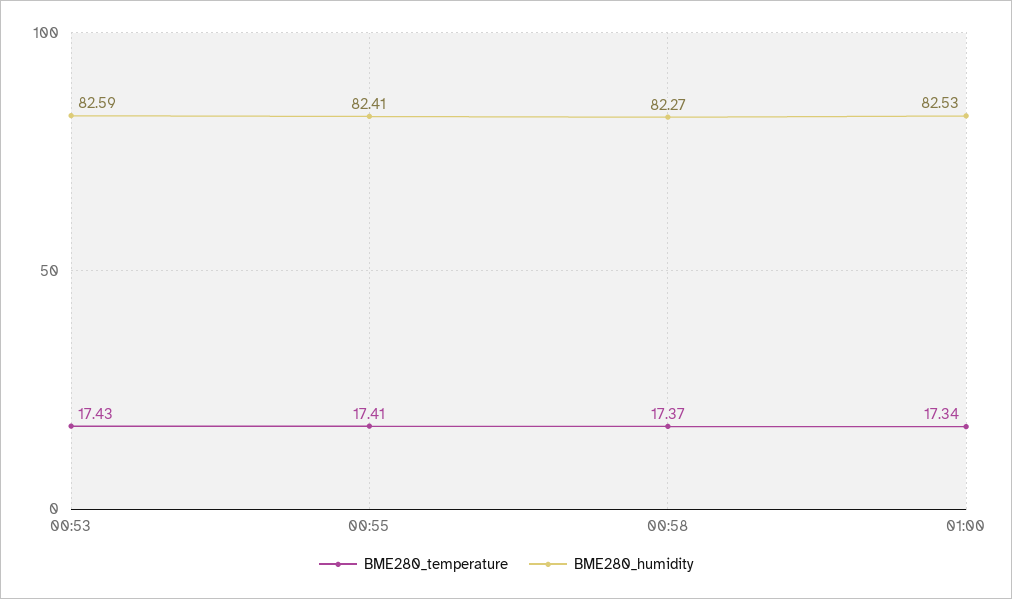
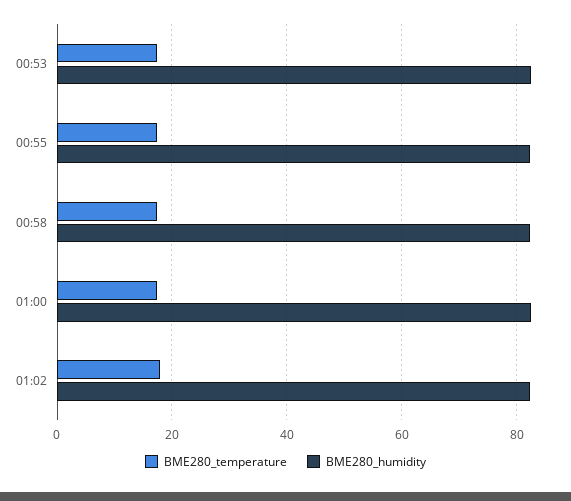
BME280_temperature, 01:02: none -> 18
BME280_humidity, 01:02: none -> 82

